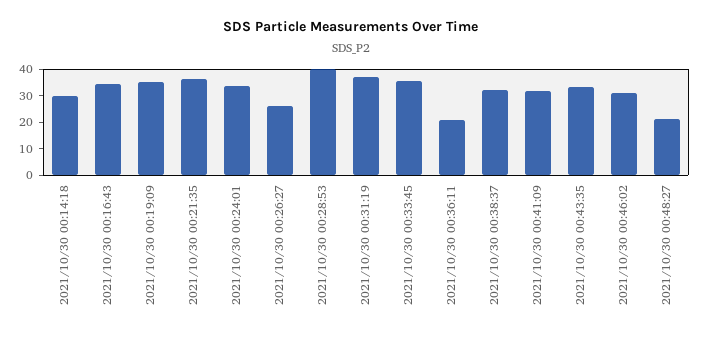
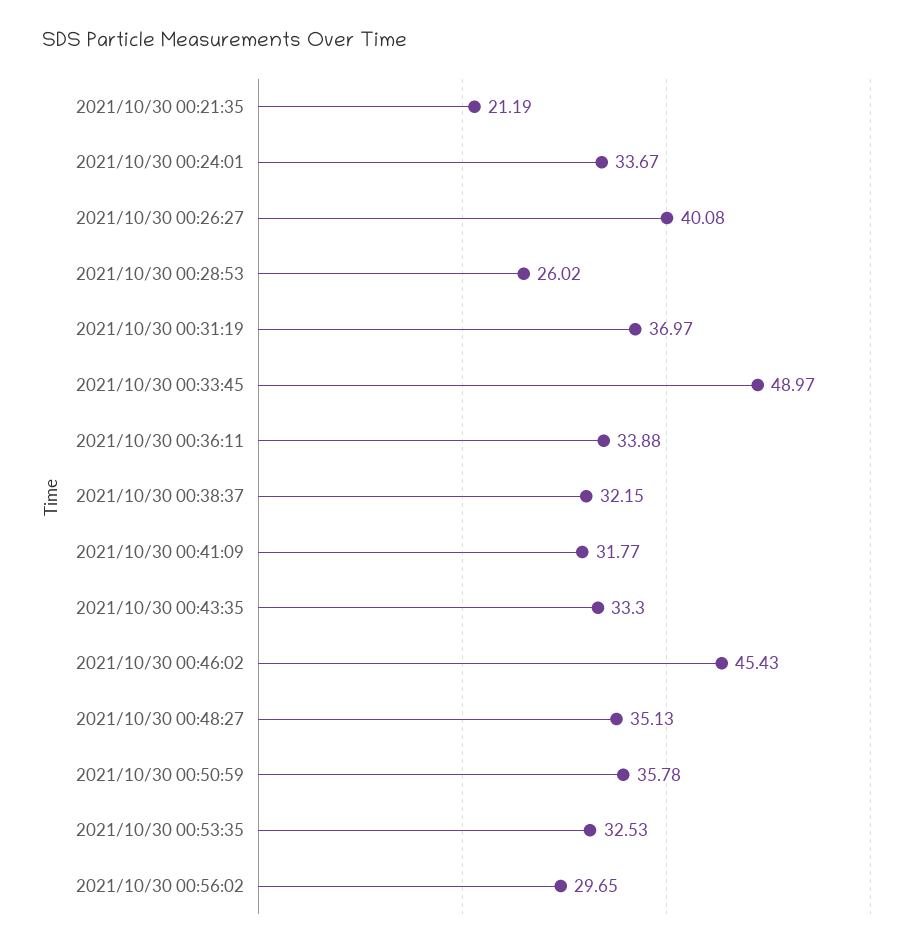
2021/10/30 00:14:18: 30 -> none
2021/10/30 00:16:43: 35 -> none
2021/10/30 00:19:09: 35 -> none
2021/10/30 00:21:35: 35 -> 21.19
2021/10/30 00:26:27: 25 -> 40.08
2021/10/30 00:28:53: 40 -> 26.02
2021/10/30 00:33:45: 35 -> 48.97
2021/10/30 00:36:11: 20 -> 33.88
2021/10/30 00:46:02: 30 -> 45.43
2021/10/30 00:48:27: 20 -> 35.13
2021/10/30 00:50:59: none -> 35.78
2021/10/30 00:53:35: none -> 32.53
2021/10/30 00:56:02: none -> 29.65

